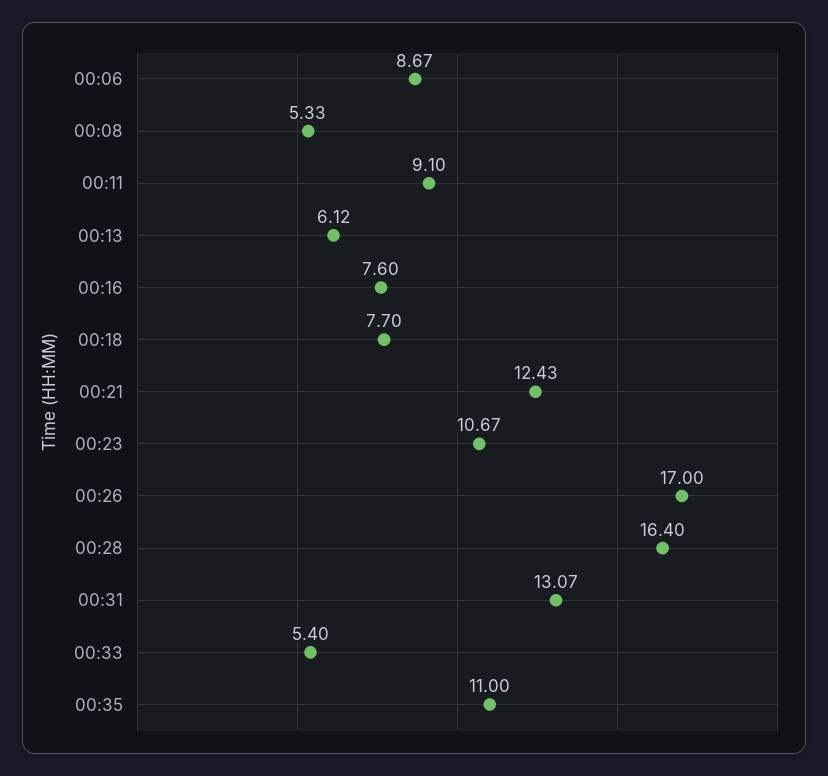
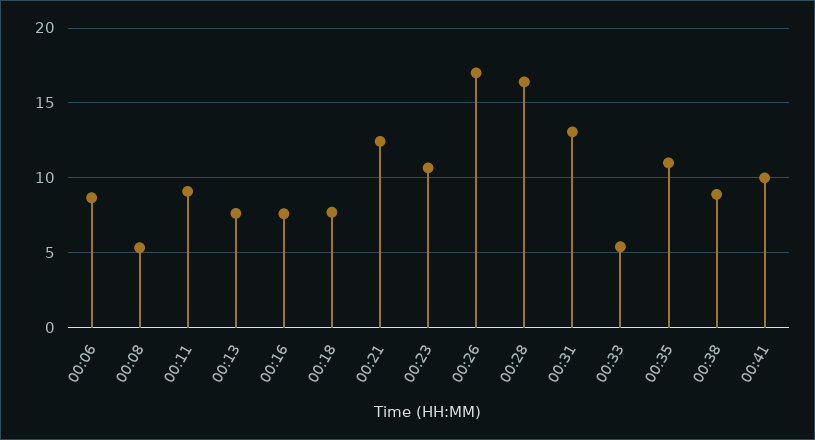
00:13: 6.12 -> 7.5
00:38: none -> 9
00:41: none -> 10

